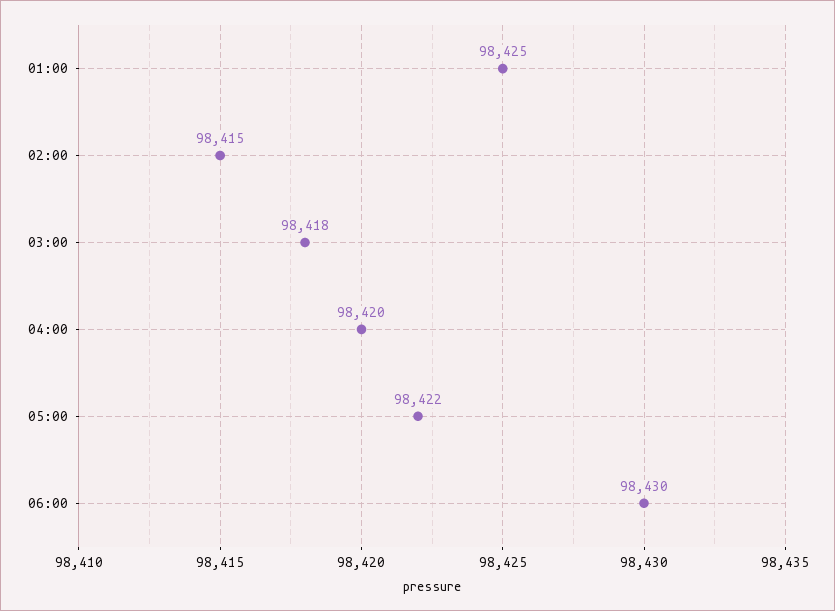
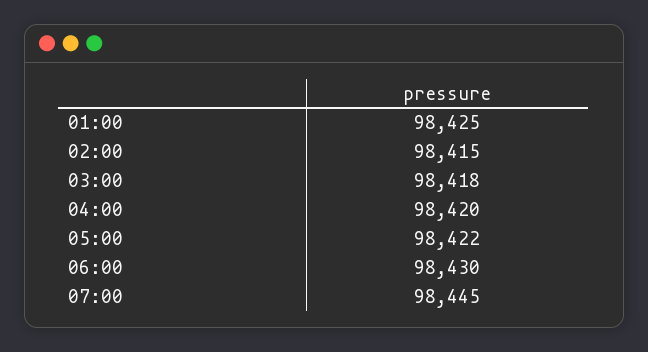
07:00: none -> 98445

